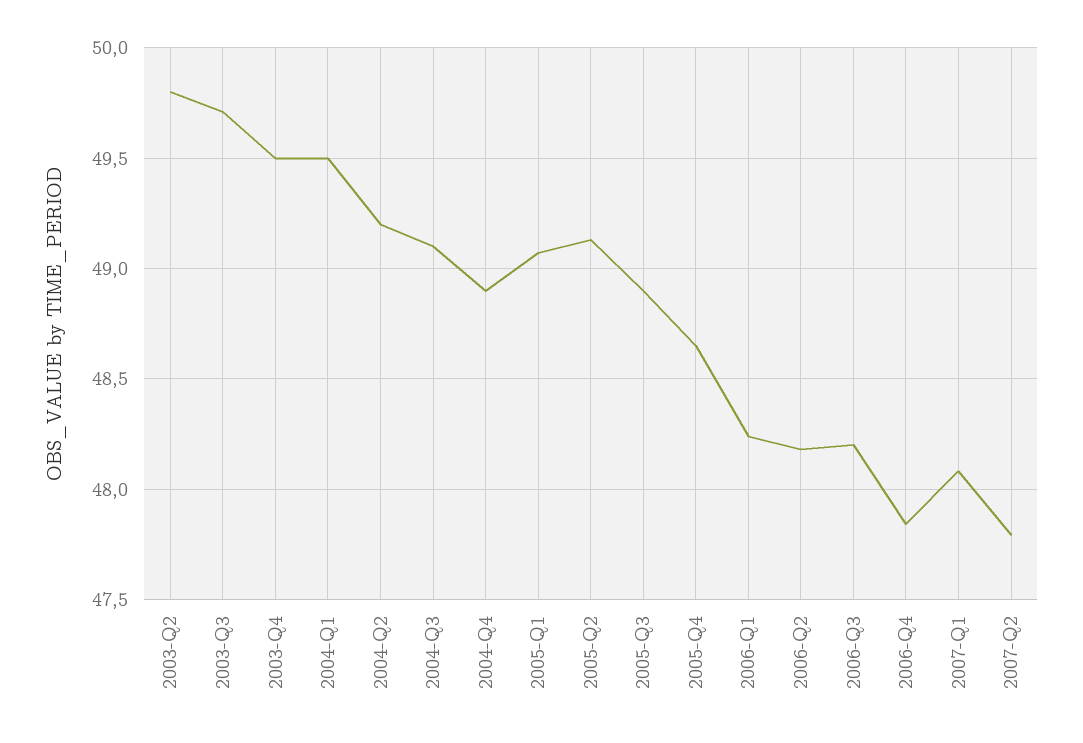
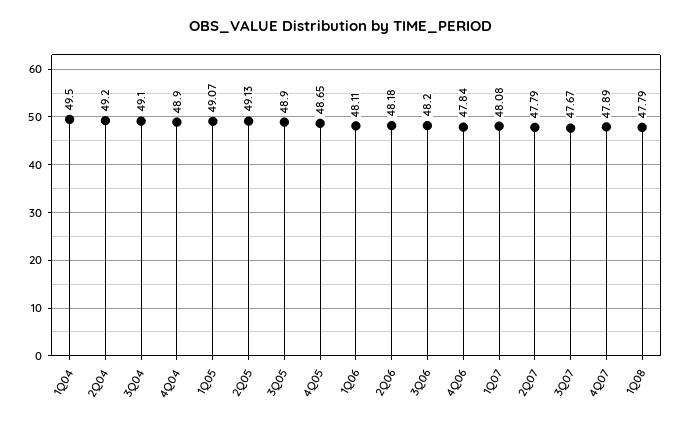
2003-Q2: 49.8 -> none
2003-Q3: 49.7 -> none
2003-Q4: 49.5 -> none
2006-Q1: 48.25 -> 48.11
3Q07: none -> 47.67
4Q07: none -> 47.89
1Q08: none -> 47.79

